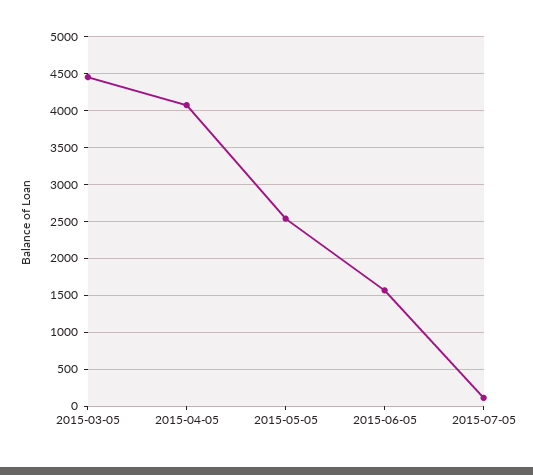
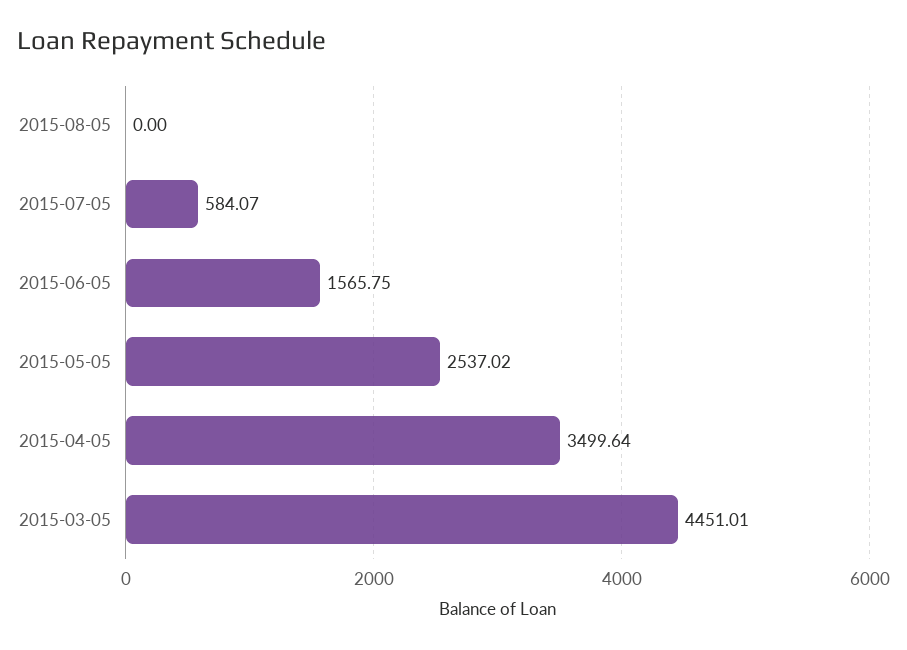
2015-04-05: 4100 -> 3499.64
2015-07-05: 100 -> 584.07
2015-08-05: none -> 0

